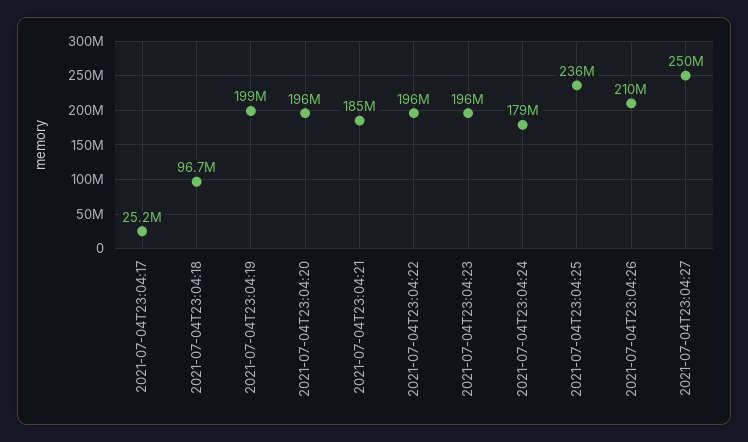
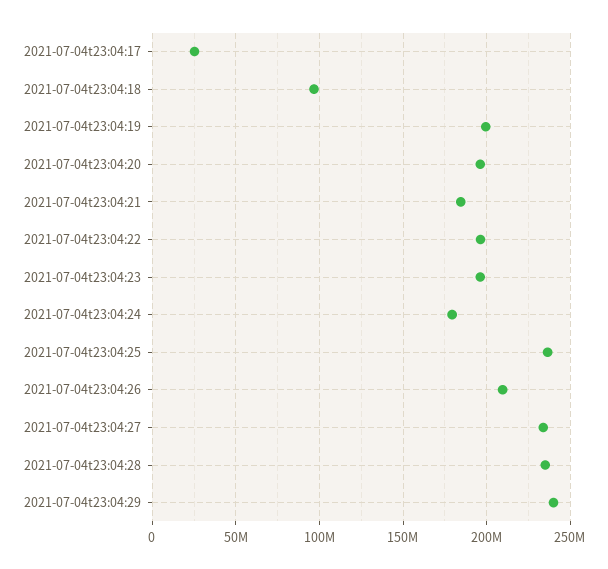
2021-07-04T23:04:27: 250000000 -> 235000000
2021-07-04t23:04:28: none -> 235000000
2021-07-04t23:04:29: none -> 240000000

